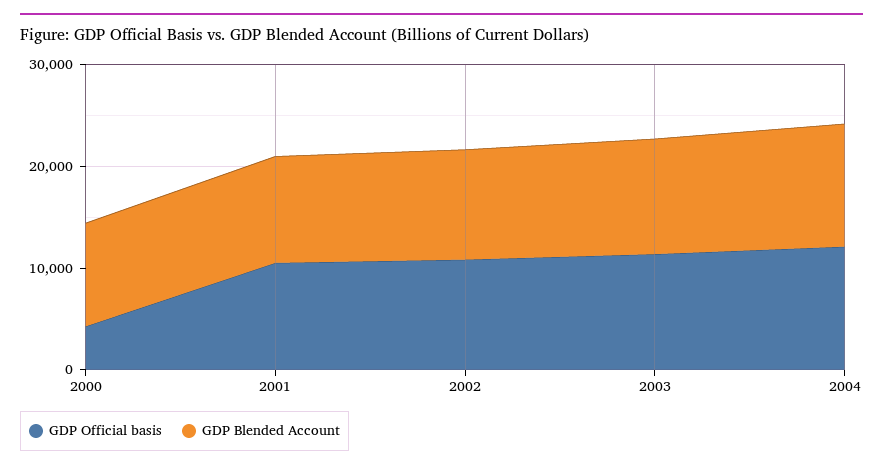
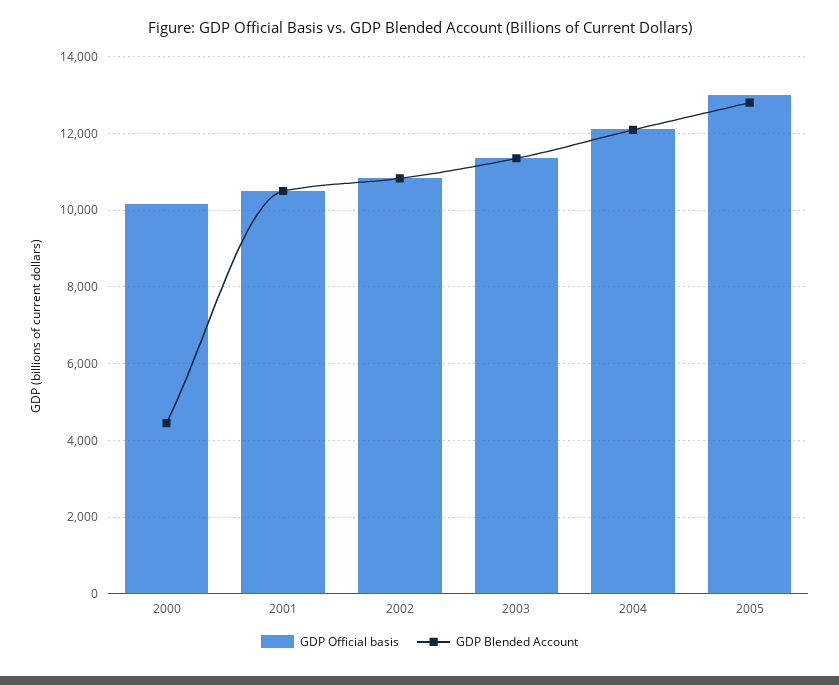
GDP Official basis, 2000: 4000 -> 10200
GDP Blended Account, 2000: 10000 -> 4400
GDP Official basis, 2005: none -> 13000
GDP Blended Account, 2005: none -> 12800

